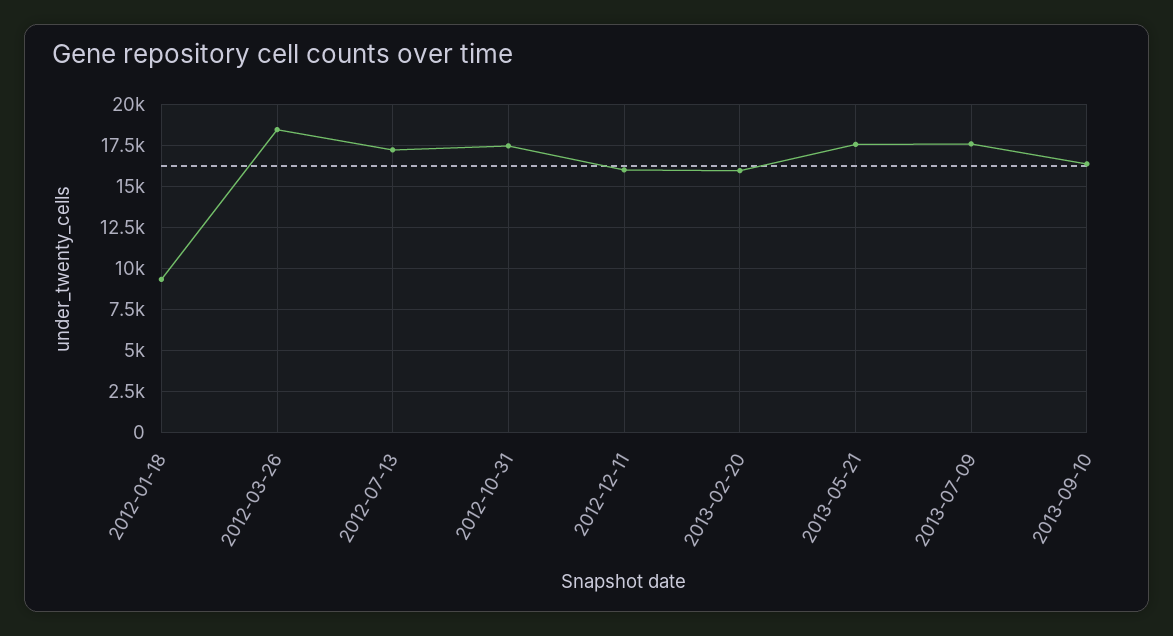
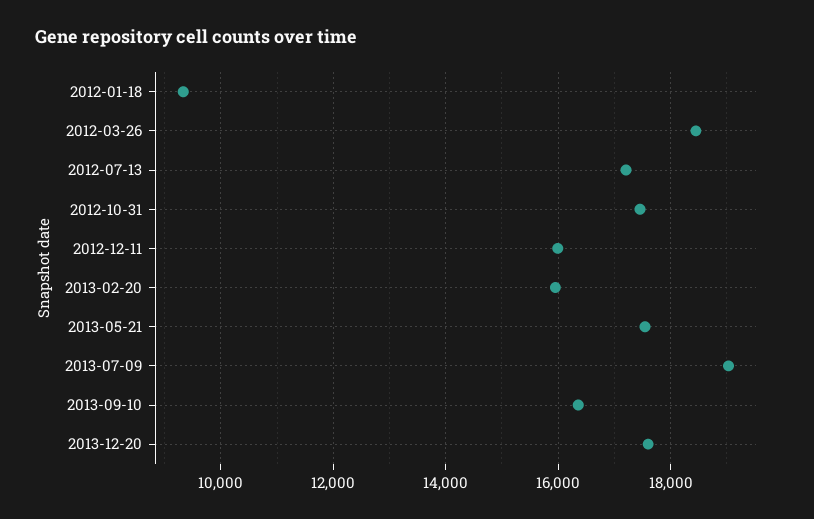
2013-07-09: 17500 -> 19000
2013-12-20: none -> 17600

